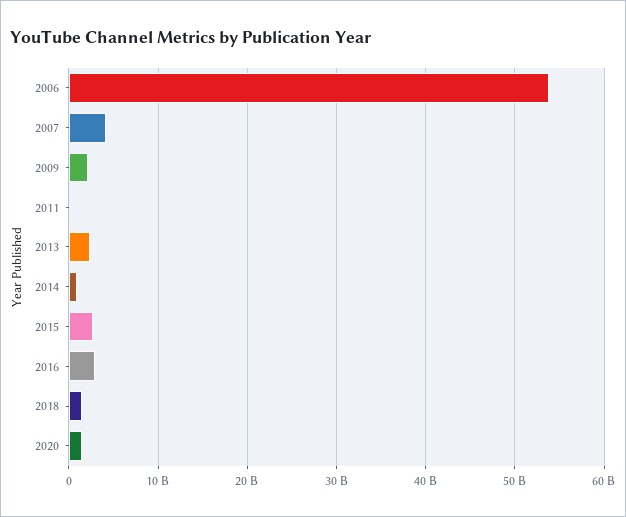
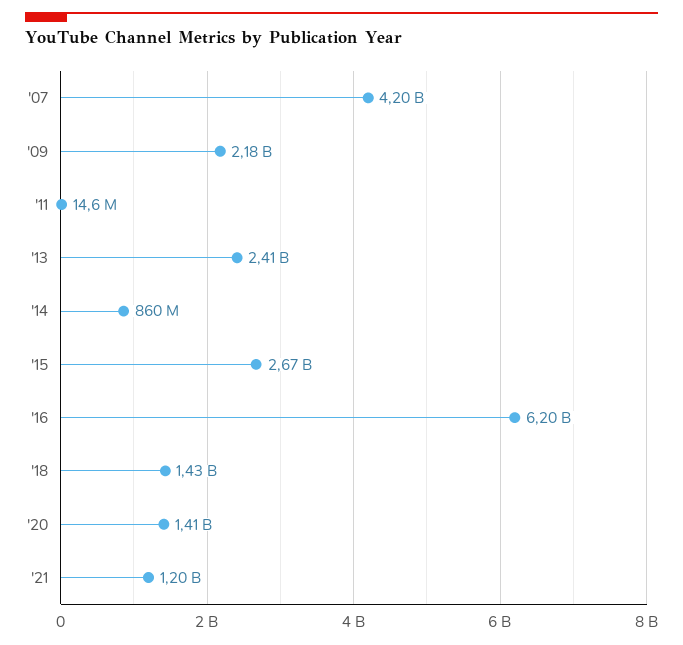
2006: 54000000000 -> none
2016: 3000000000 -> 6200000000
'21: none -> 1200000000

